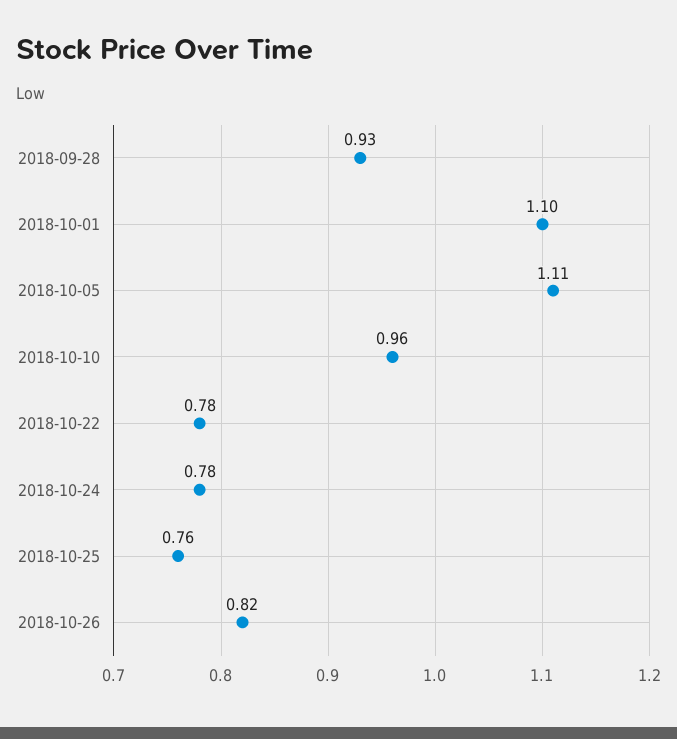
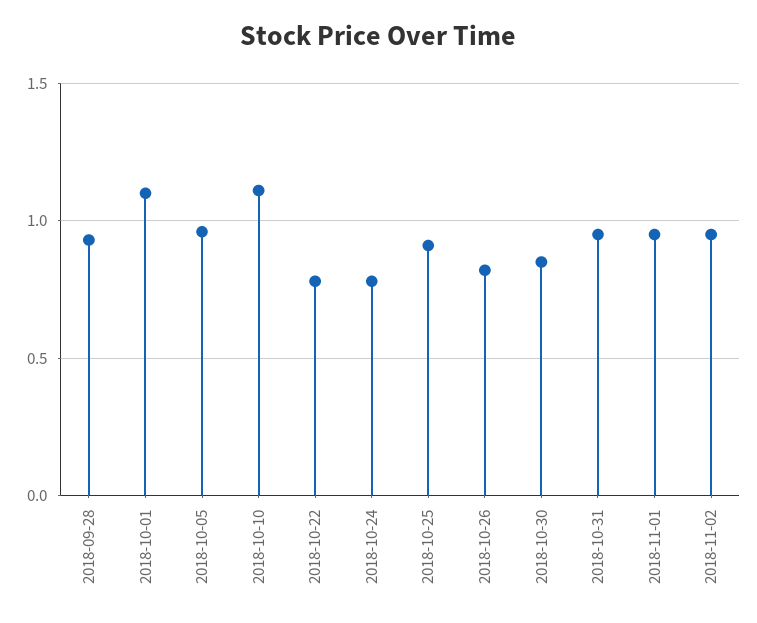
2018-10-05: 1.11 -> 0.95
2018-10-10: 0.96 -> 1.1
2018-10-25: 0.76 -> 0.9
2018-10-30: none -> 0.85
2018-10-31: none -> 0.95
2018-11-01: none -> 0.95
2018-11-02: none -> 0.95

